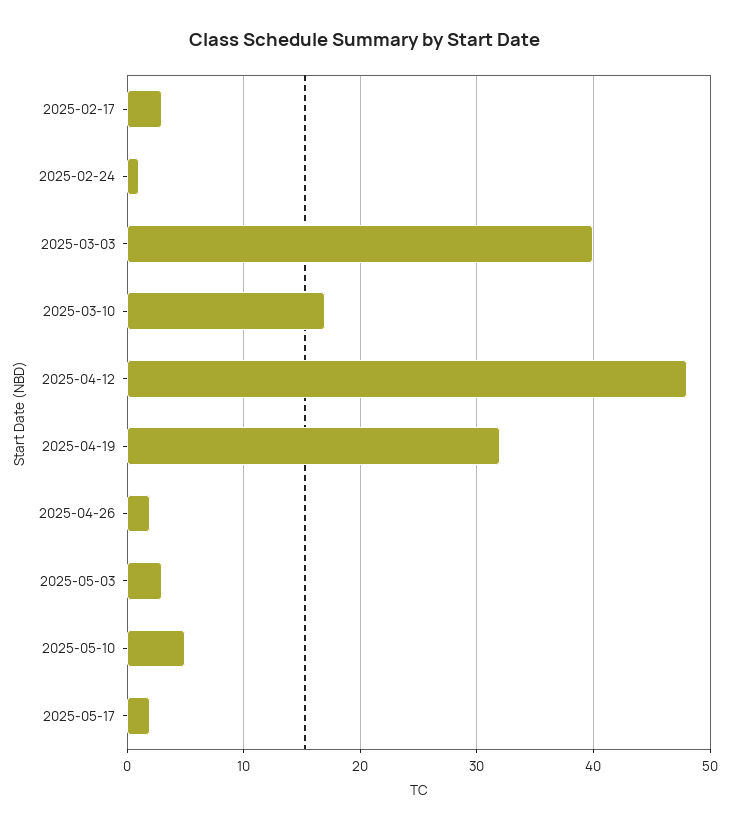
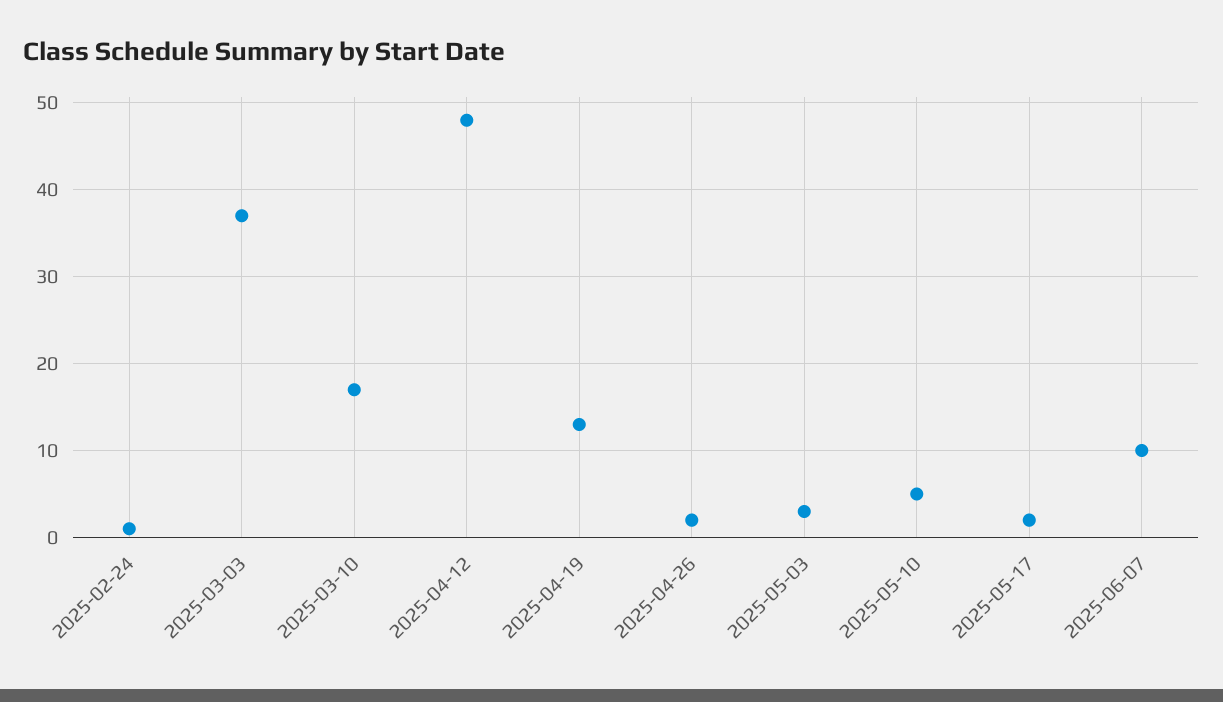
2025-02-17: 3 -> none
2025-03-03: 40 -> 37
2025-04-19: 32 -> 13
2025-06-07: none -> 10

